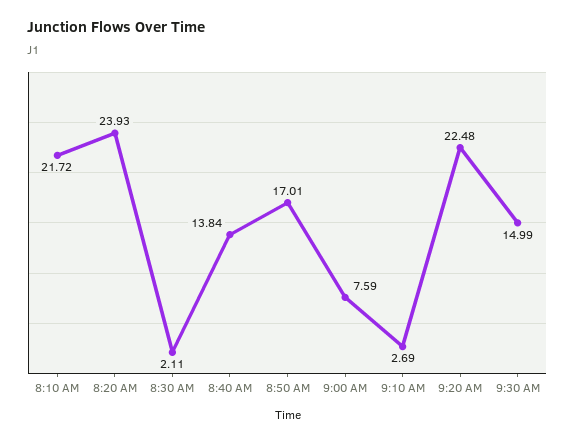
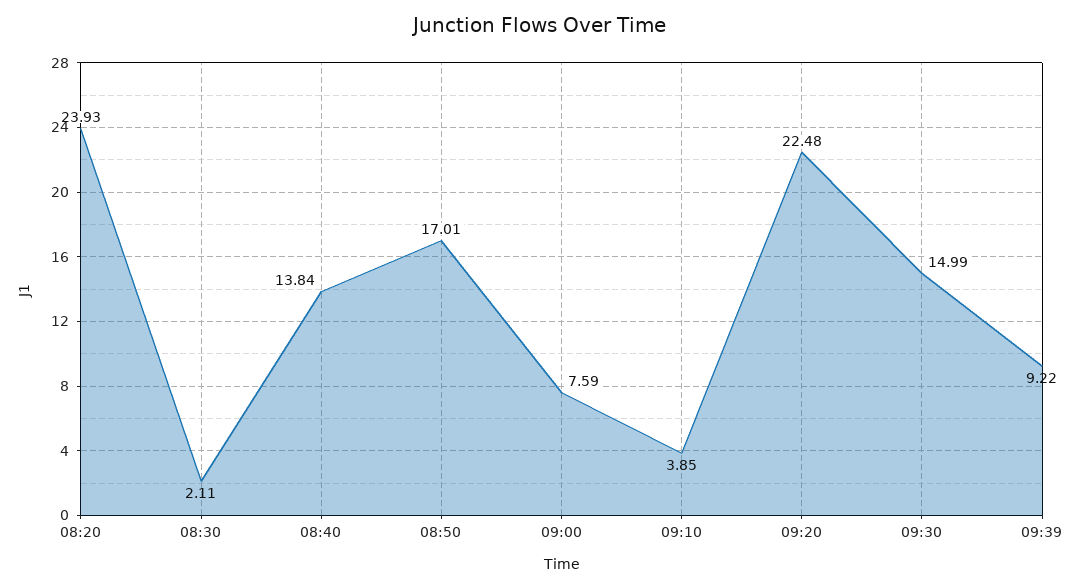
8:10 AM: 21.72 -> none
9:10 AM: 2.69 -> 3.85
09:39: none -> 9.22

